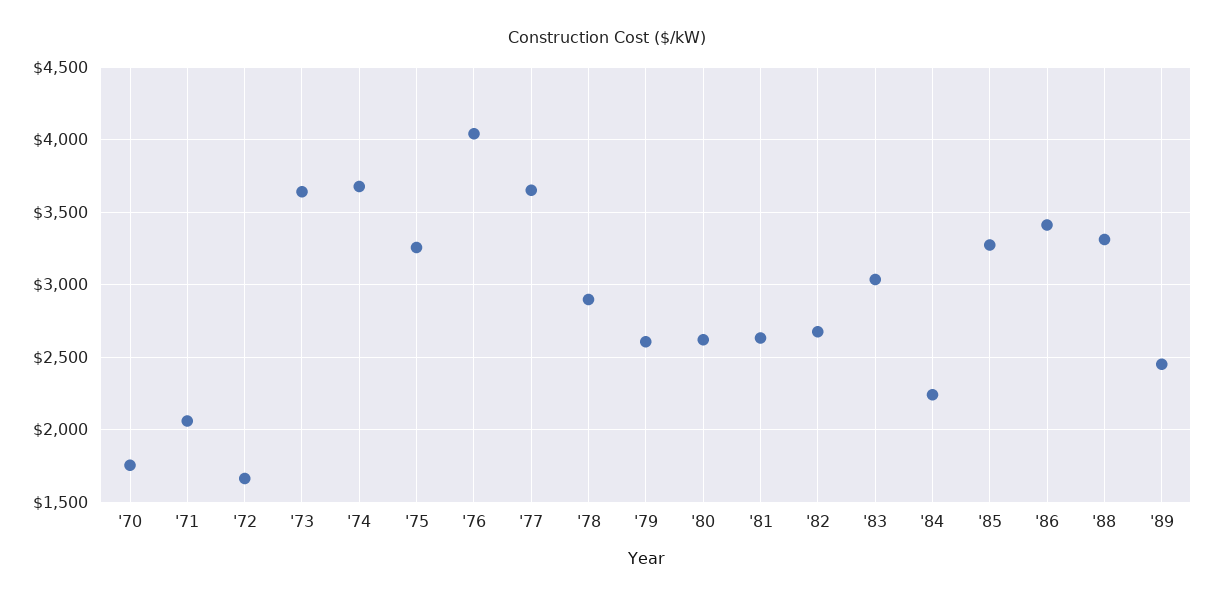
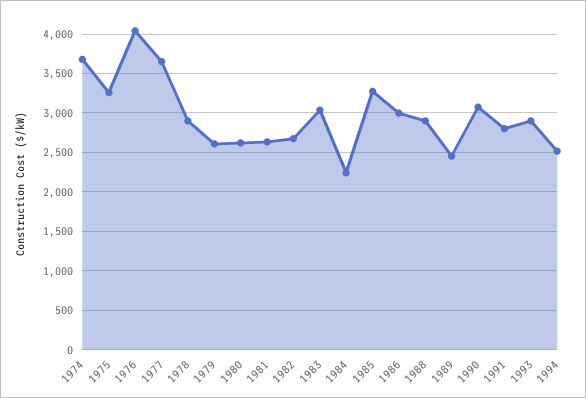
'70: 1750 -> none
'71: 2050 -> none
'72: 1650 -> none
'73: 3650 -> none
'86: 3400 -> 3000
'88: 3300 -> 2900
1990: none -> 3100
1991: none -> 2800
1993: none -> 2900
1994: none -> 2500

